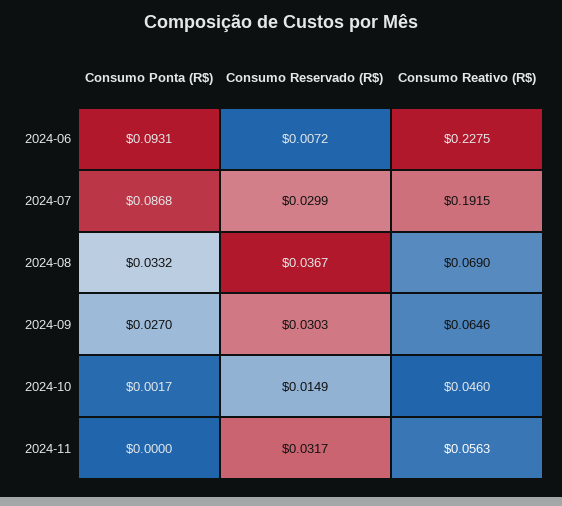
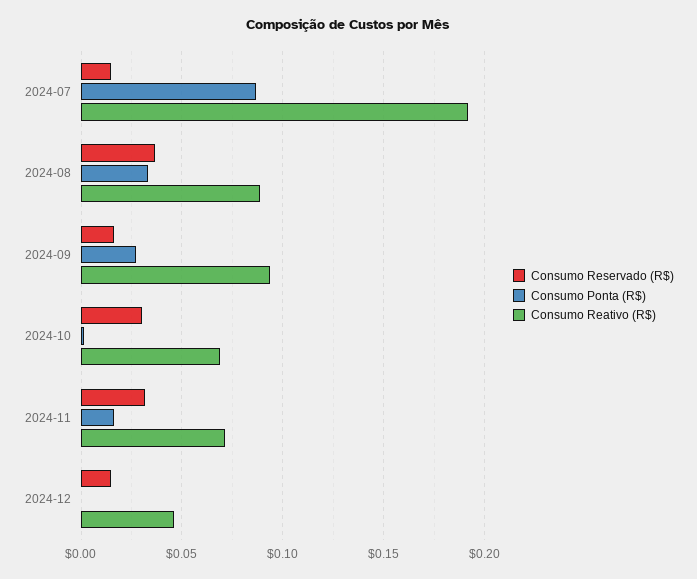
Consumo Ponta (R$), 2024-06: 0.0931 -> none
Consumo Reservado (R$), 2024-06: 0.0072 -> none
Consumo Reativo (R$), 2024-06: 0.2275 -> none
Consumo Reservado (R$), 2024-07: 0.0299 -> 0.015
Consumo Reativo (R$), 2024-08: 0.069 -> 0.09
Consumo Reservado (R$), 2024-09: 0.0303 -> 0.015
Consumo Reativo (R$), 2024-09: 0.0646 -> 0.095
Consumo Reservado (R$), 2024-10: 0.0149 -> 0.03
Consumo Reativo (R$), 2024-10: 0.046 -> 0.07
Consumo Ponta (R$), 2024-11: 0 -> 0.015
Consumo Reativo (R$), 2024-11: 0.0563 -> 0.07
Consumo Reservado (R$), 2024-12: none -> 0.015
Consumo Ponta (R$), 2024-12: none -> 0
Consumo Reativo (R$), 2024-12: none -> 0.045

